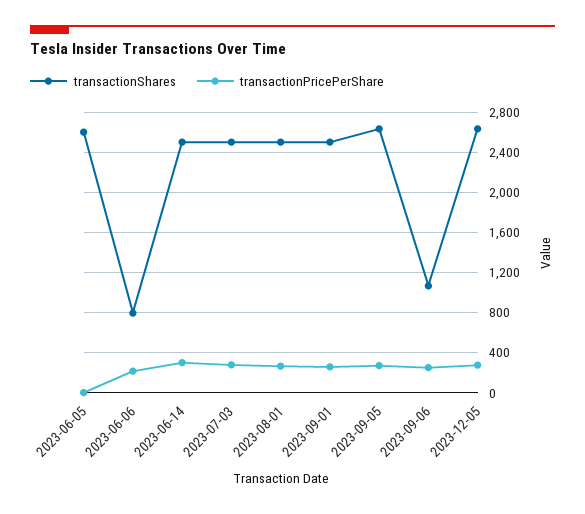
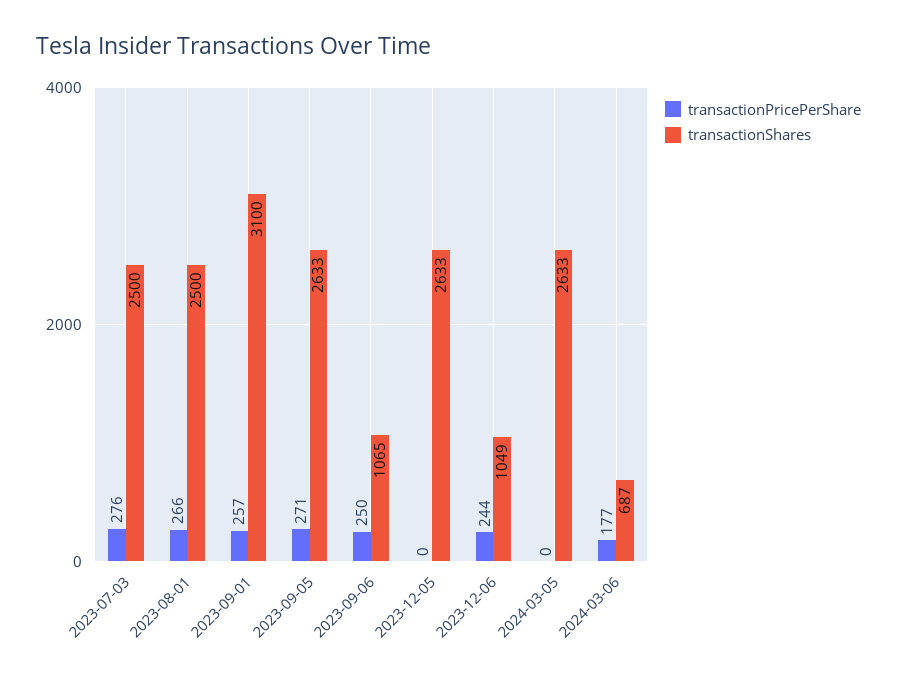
transactionShares, 2023-06-05: 2600 -> none
transactionPricePerShare, 2023-06-05: 0 -> none
transactionShares, 2023-06-06: 800 -> none
transactionPricePerShare, 2023-06-06: 200 -> none
transactionShares, 2023-06-14: 2500 -> none
transactionPricePerShare, 2023-06-14: 300 -> none
transactionShares, 2023-09-01: 2500 -> 3100
transactionPricePerShare, 2023-12-05: 300 -> 0
transactionPricePerShare, 2023-12-06: none -> 244
transactionShares, 2023-12-06: none -> 1049
transactionPricePerShare, 2024-03-05: none -> 0
transactionShares, 2024-03-05: none -> 2633
transactionPricePerShare, 2024-03-06: none -> 177
transactionShares, 2024-03-06: none -> 687

